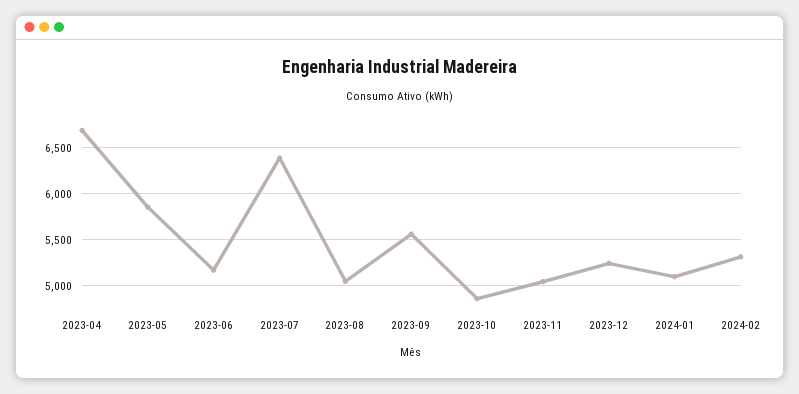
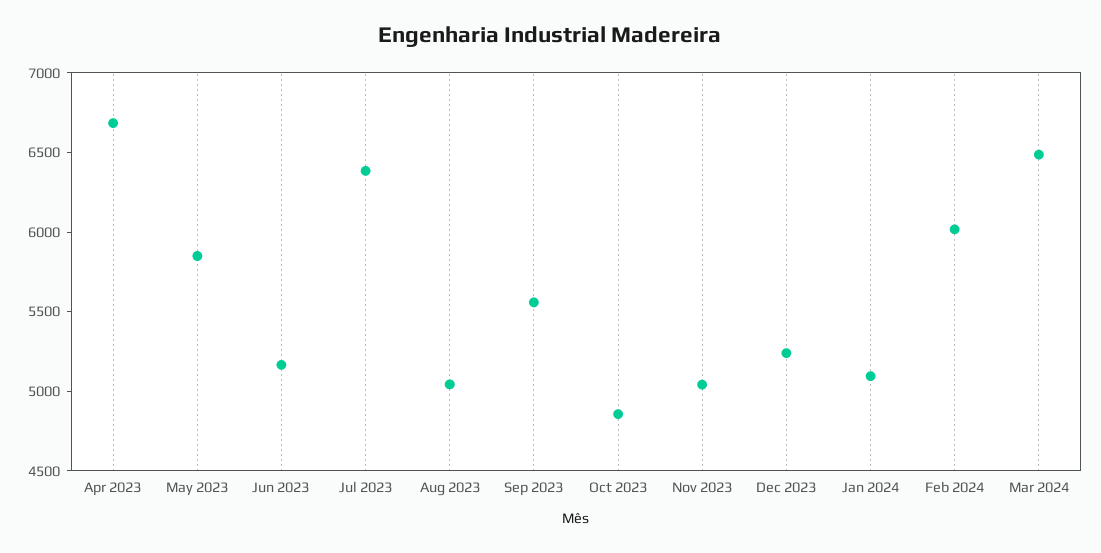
2024-02: 5300 -> 6000
Mar 2024: none -> 6500

